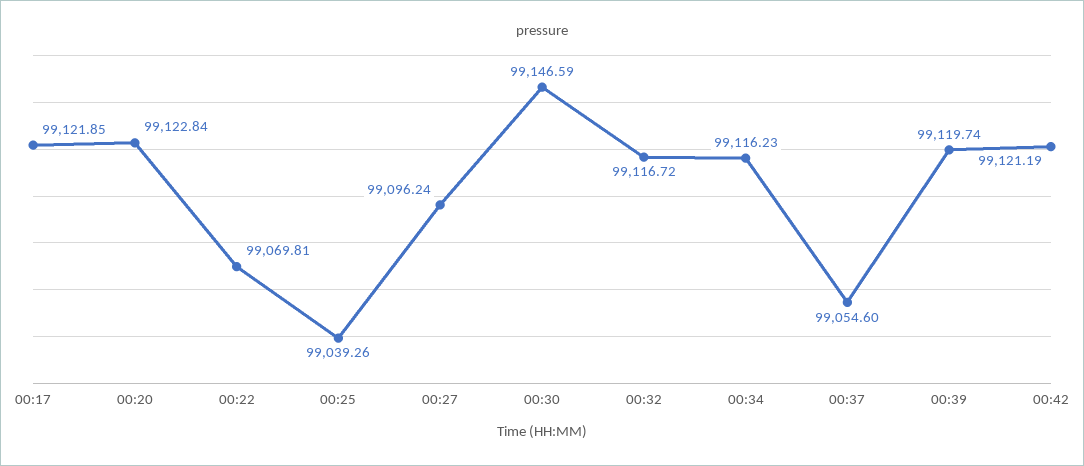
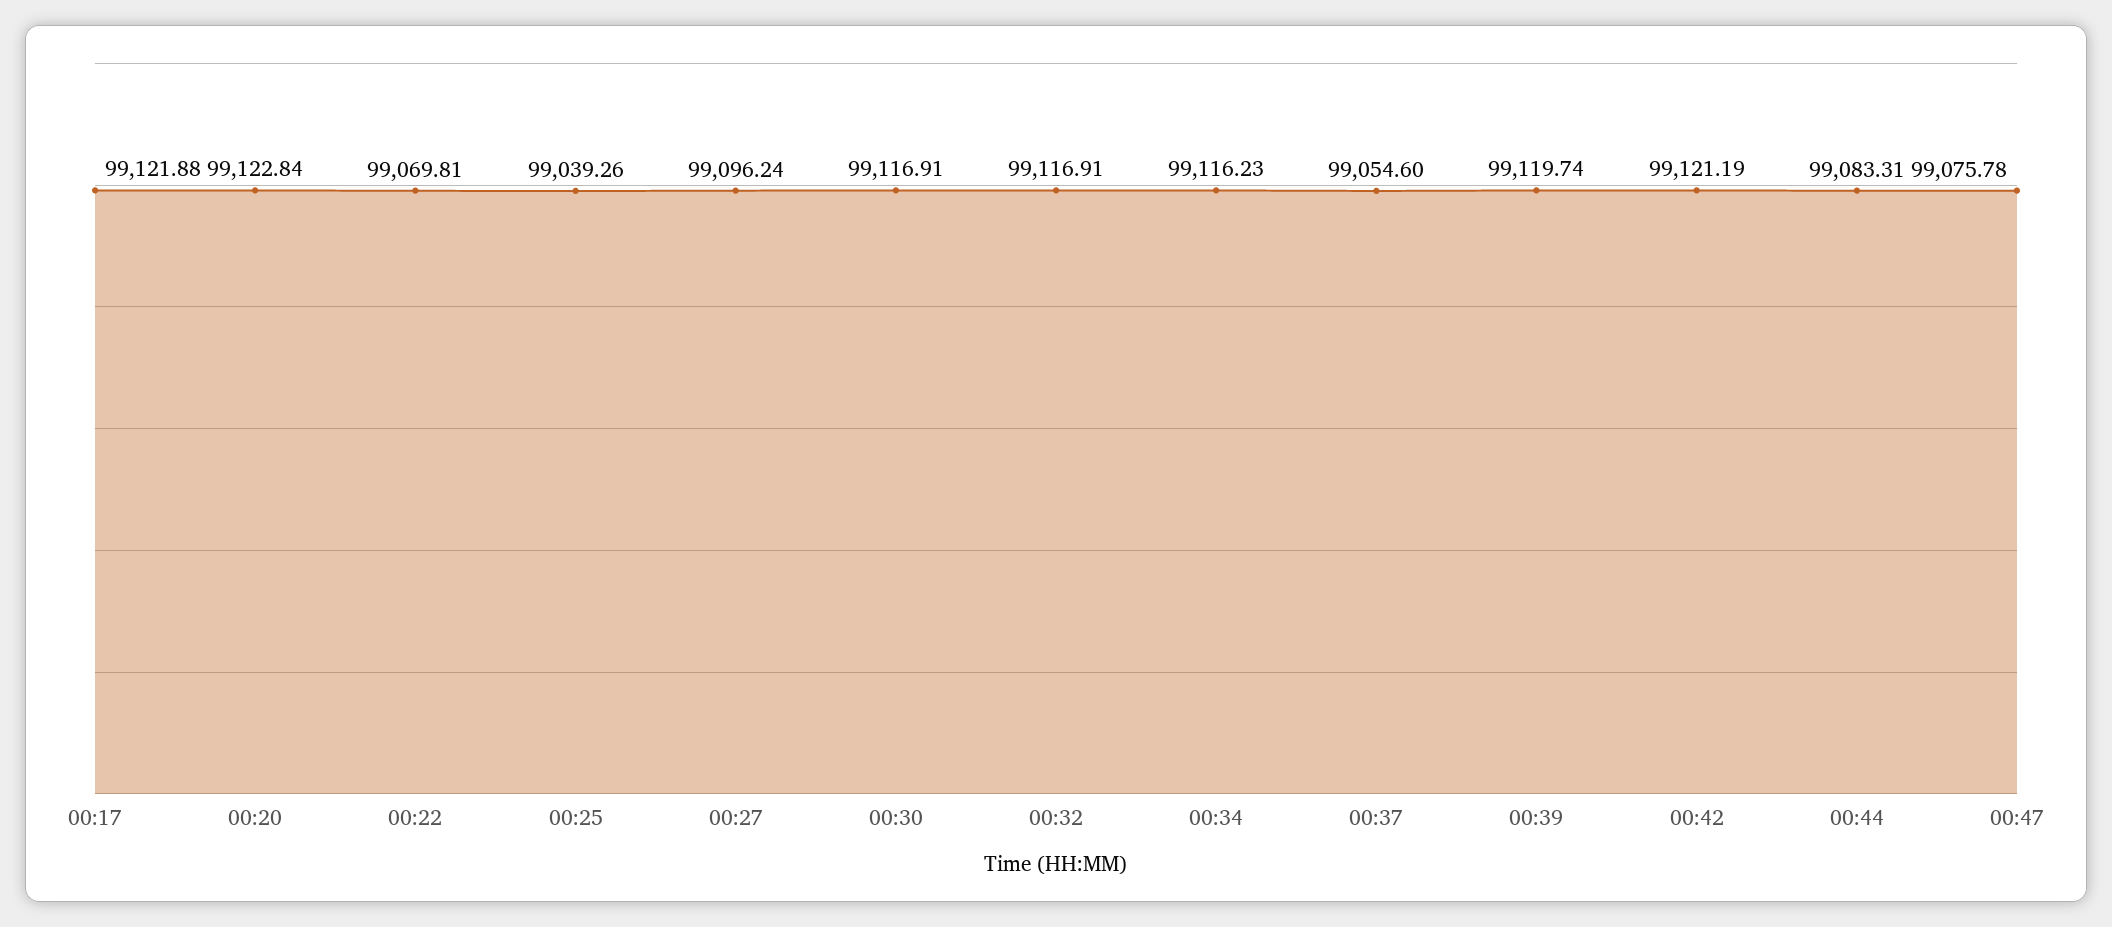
00:17: 99121.85 -> 99121.88
00:30: 99146.59 -> 99116.91
00:32: 99116.72 -> 99116.91
00:44: none -> 99083.31
00:47: none -> 99075.78

